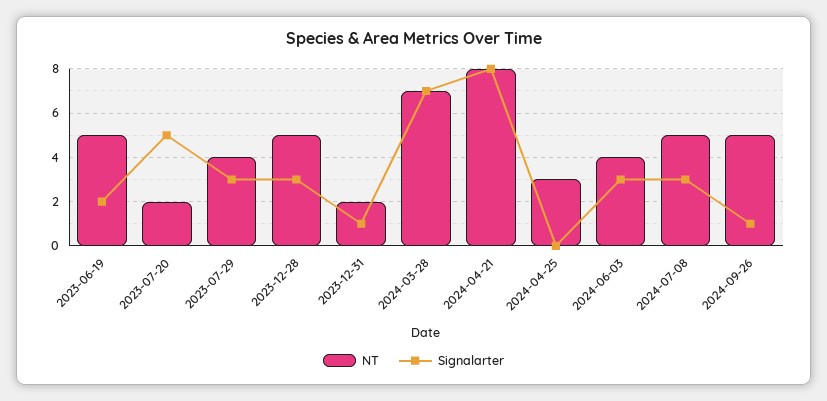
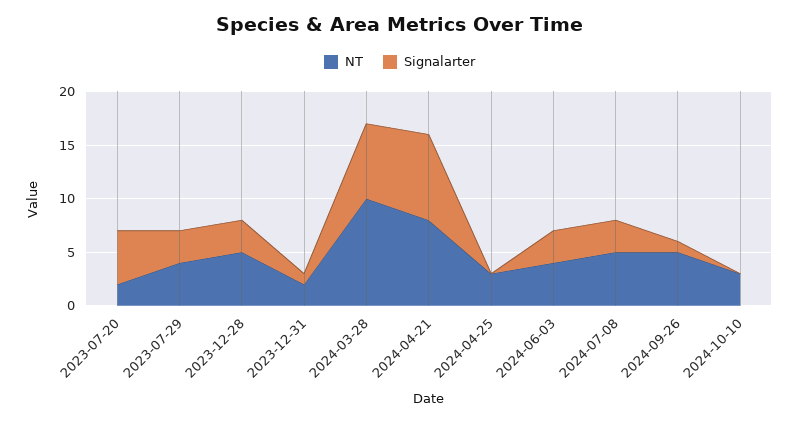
NT, 2023-06-19: 5 -> none
Signalarter, 2023-06-19: 2 -> none
NT, 2024-03-28: 7 -> 10
NT, 2024-10-10: none -> 3
Signalarter, 2024-10-10: none -> 0

